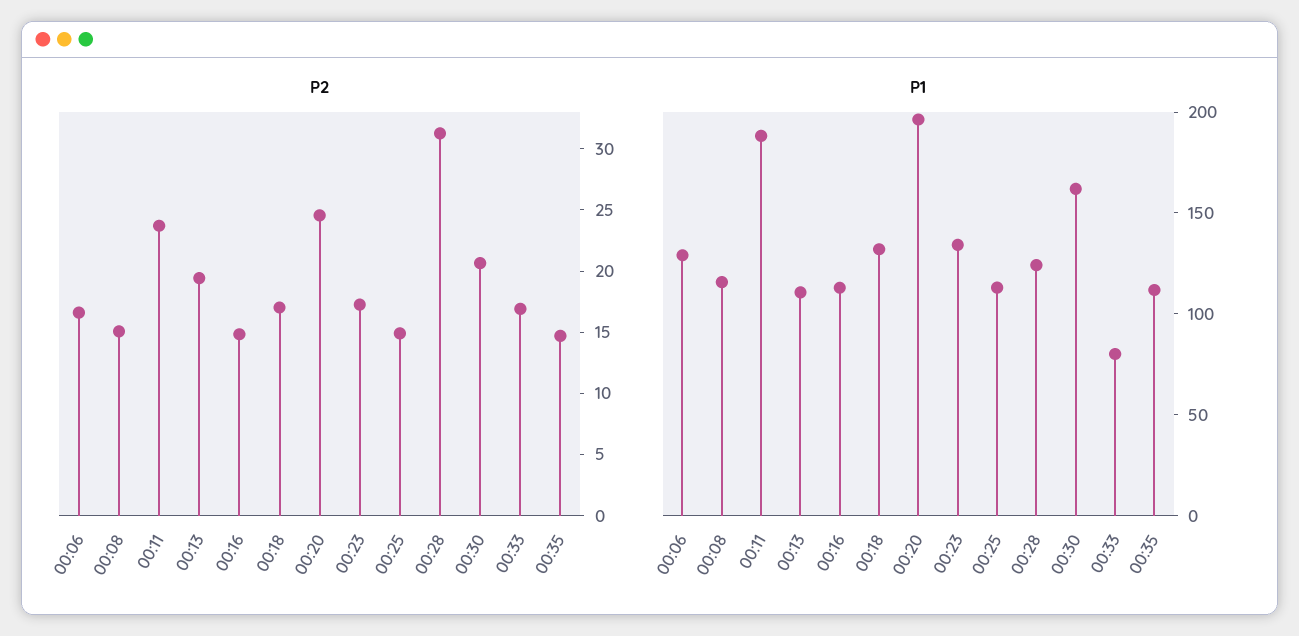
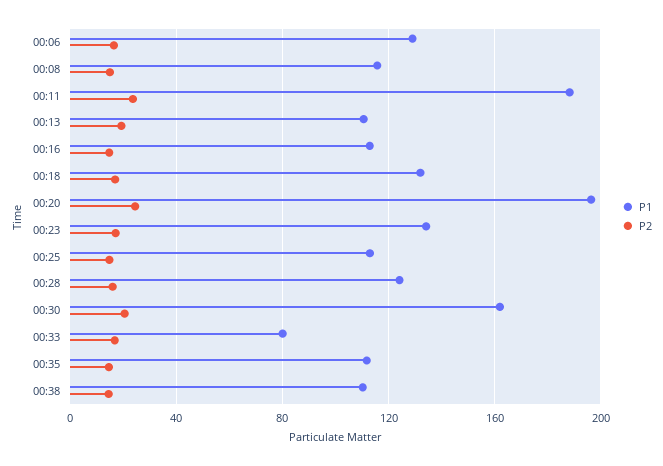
P2, 00:28: 31 -> 15
P1, 00:38: none -> 110
P2, 00:38: none -> 15

